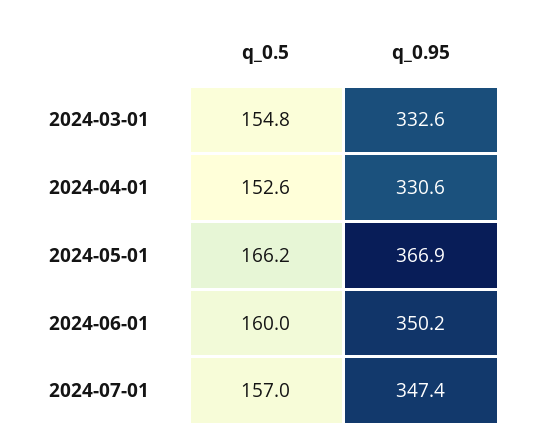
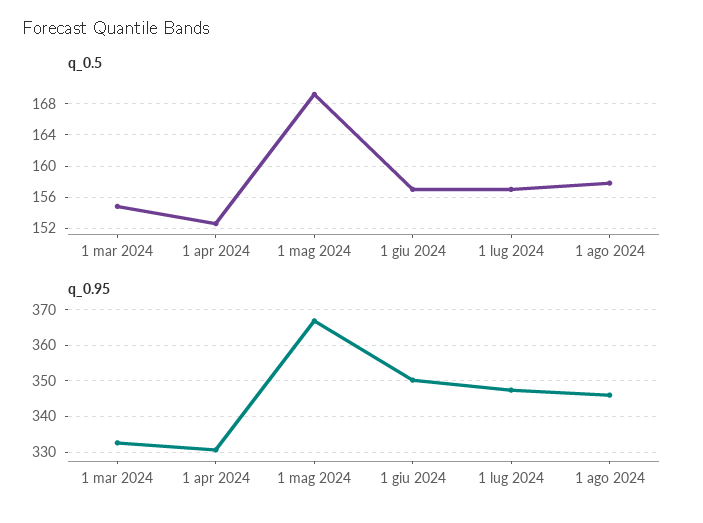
q_0.5, 2024-05-01: 166.2 -> 169
q_0.5, 2024-06-01: 160 -> 157
q_0.5, 1 ago 2024: none -> 158
q_0.95, 1 ago 2024: none -> 346

